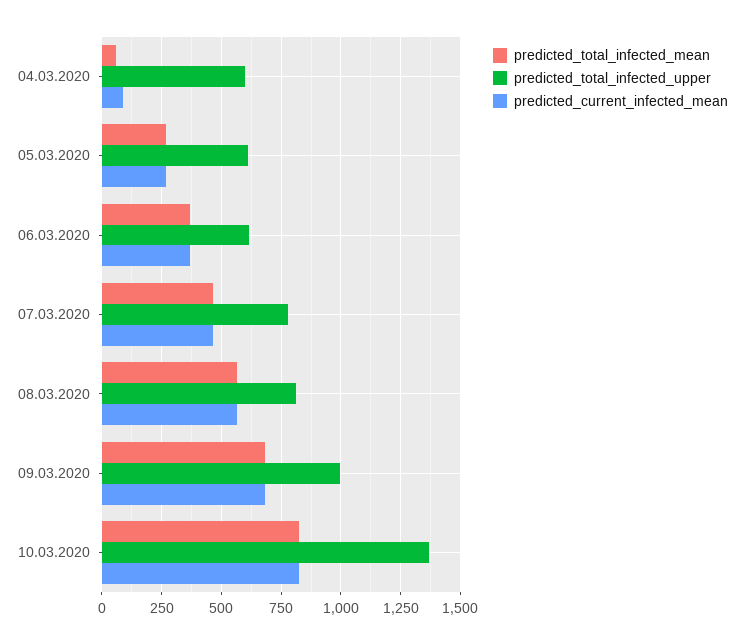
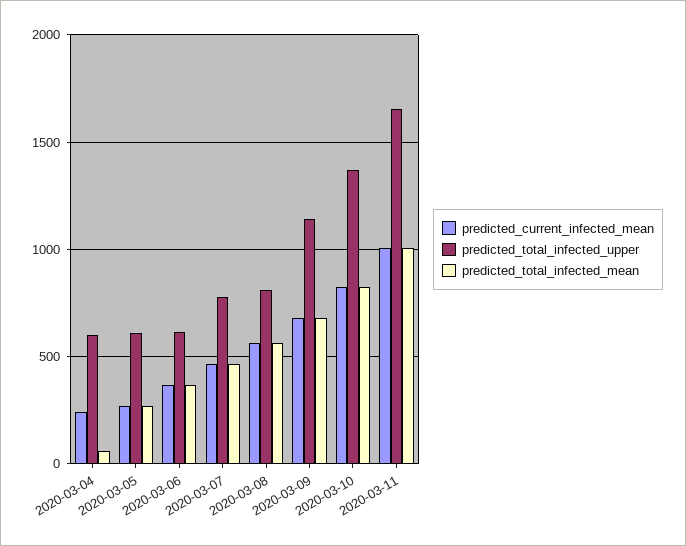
predicted_current_infected_mean, 04.03.2020: 100 -> 250
predicted_total_infected_upper, 09.03.2020: 1000 -> 1150
predicted_current_infected_mean, 2020-03-11: none -> 1000
predicted_total_infected_upper, 2020-03-11: none -> 1650
predicted_total_infected_mean, 2020-03-11: none -> 1000

